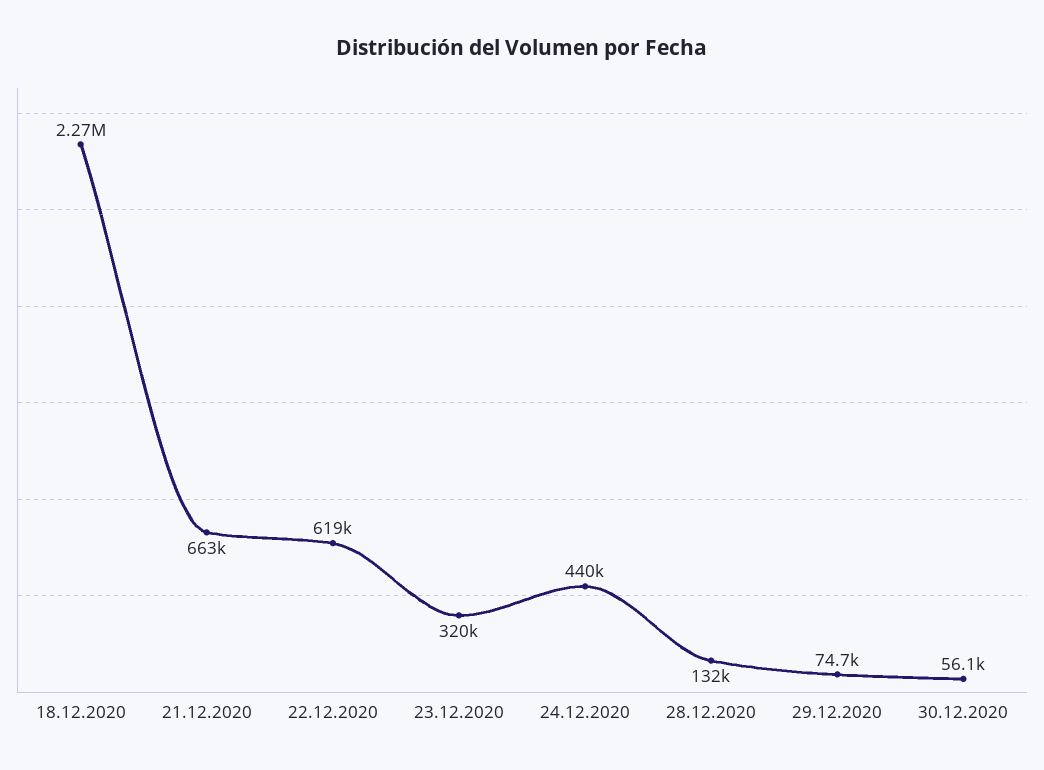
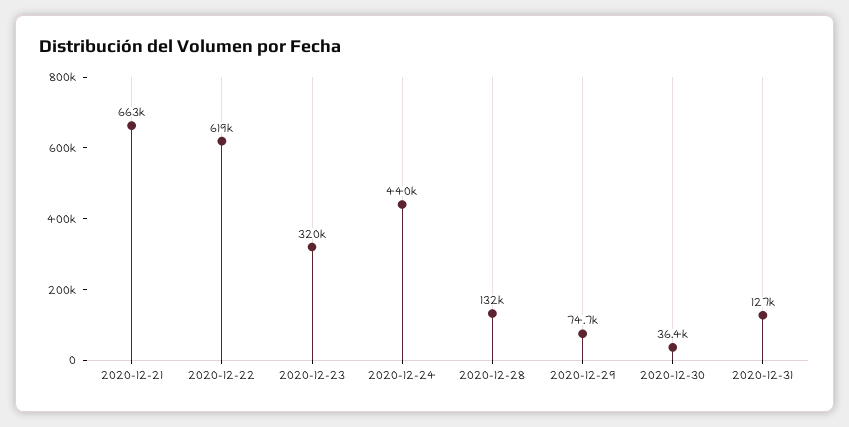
18.12.2020: 2270000 -> none
30.12.2020: 56100 -> 36400
2020-12-31: none -> 127000

